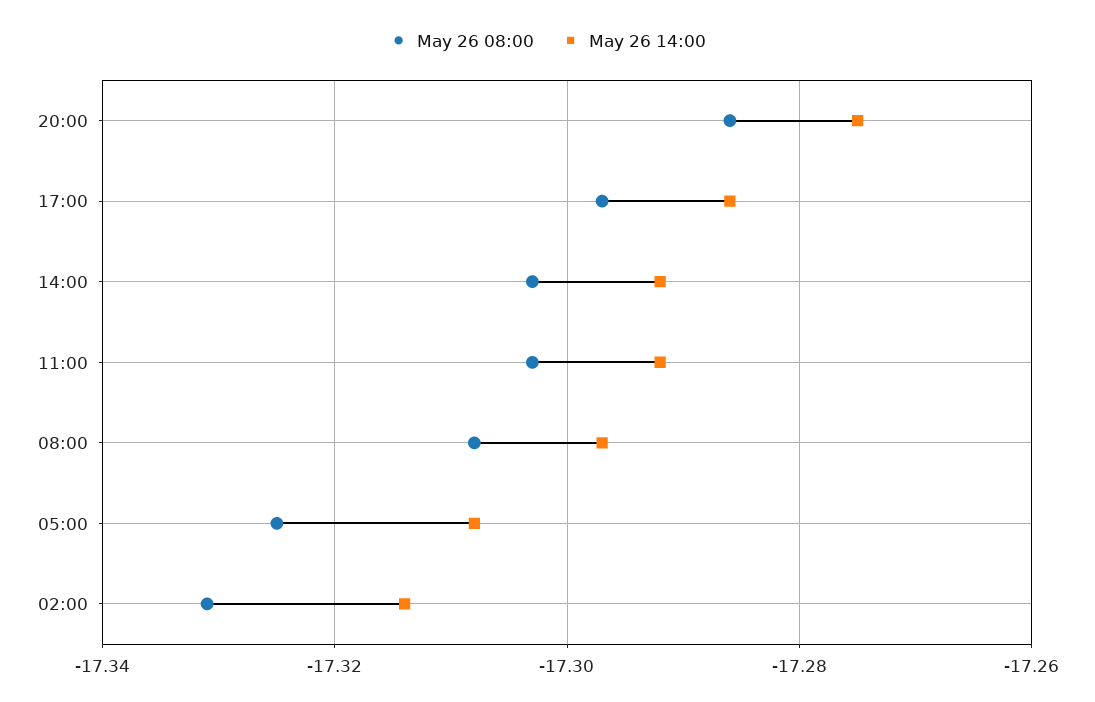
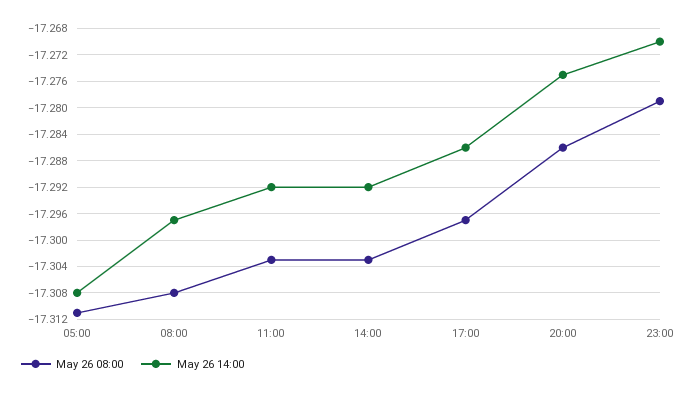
May 26 08:00, 05:00: -17.325 -> -17.311
May 26 08:00, 02:00: -17.33 -> none
May 26 14:00, 02:00: -17.315 -> none
May 26 08:00, 23:00: none -> -17.279
May 26 14:00, 23:00: none -> -17.27

